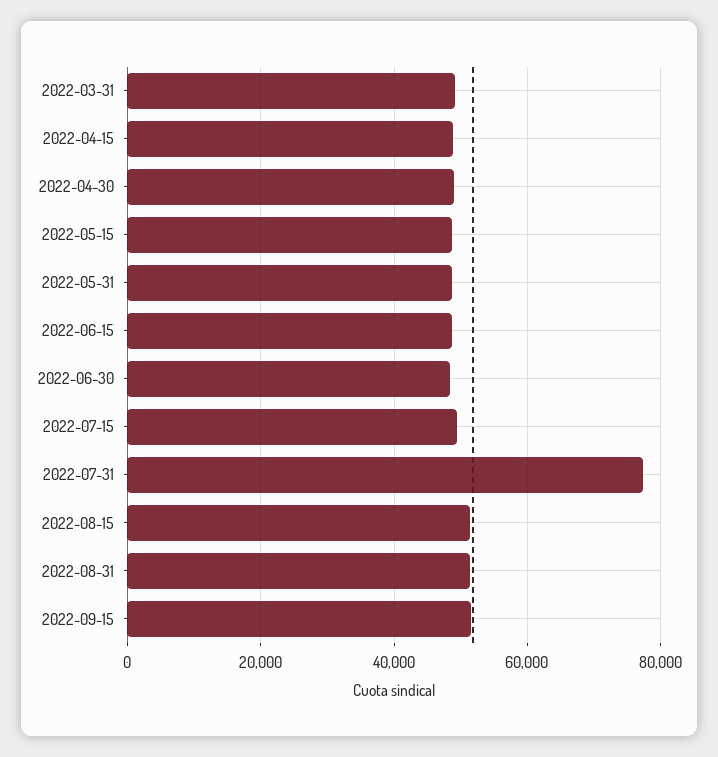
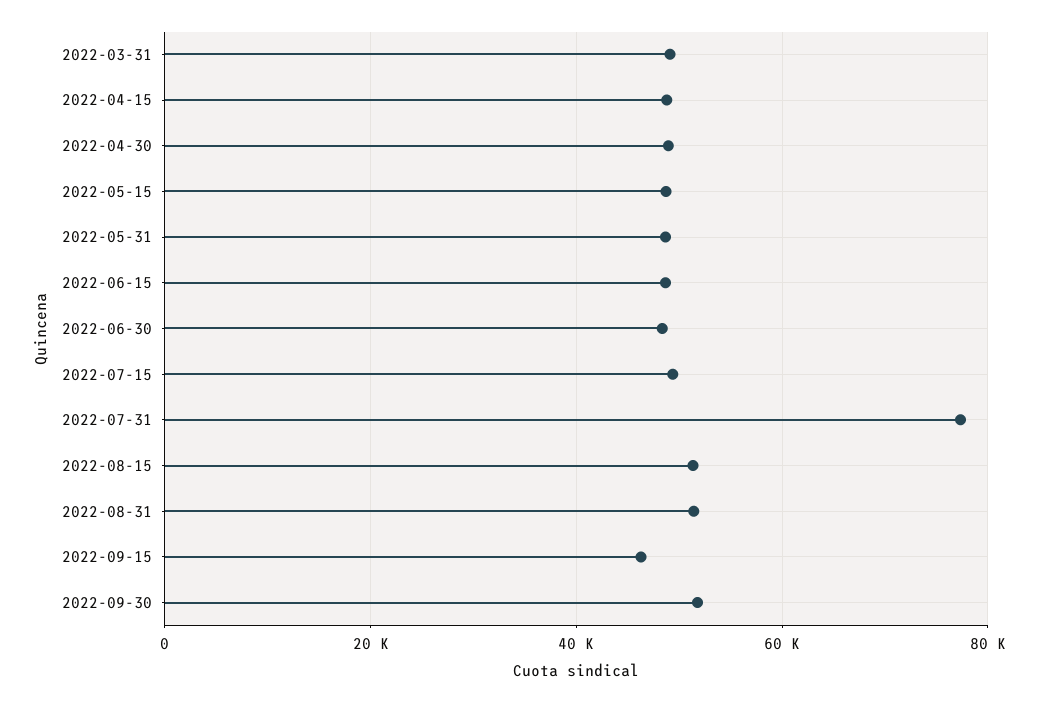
2022-09-15: 52000 -> 46000
2022-09-30: none -> 52000

